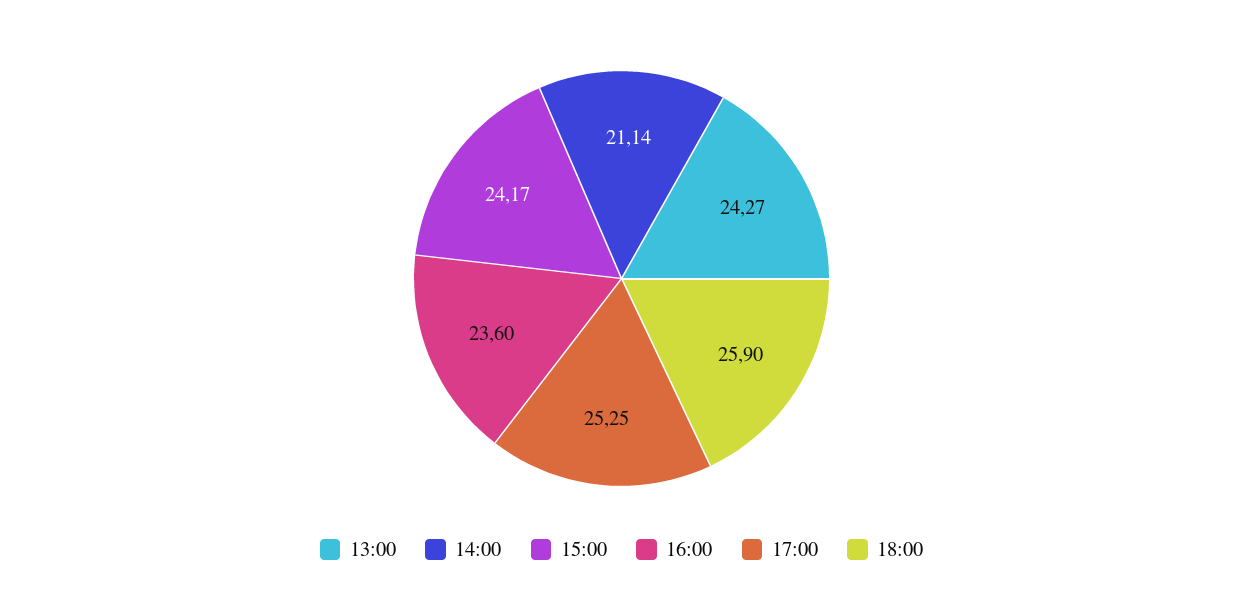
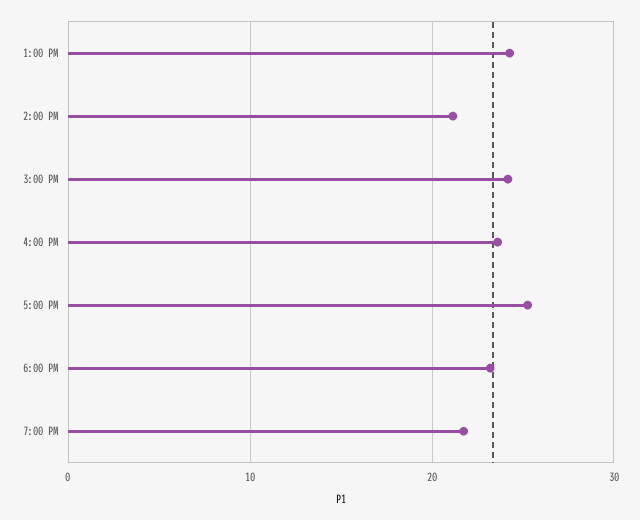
18:00: 25.9 -> 23
7:00 PM: none -> 22

